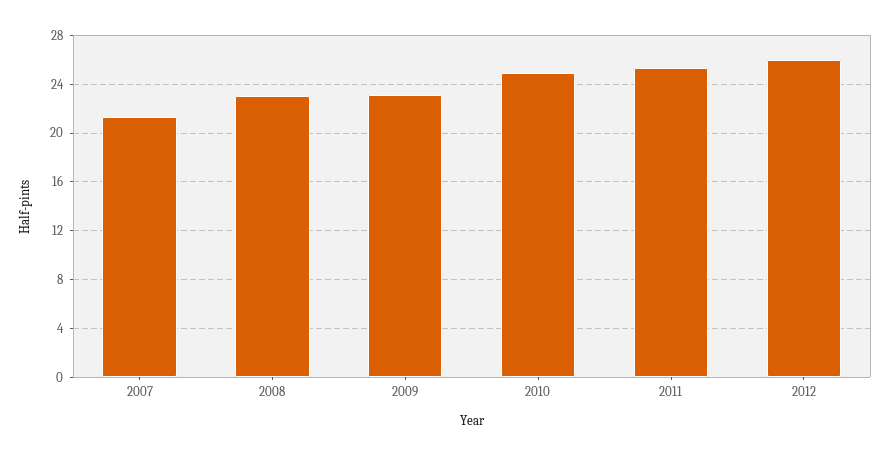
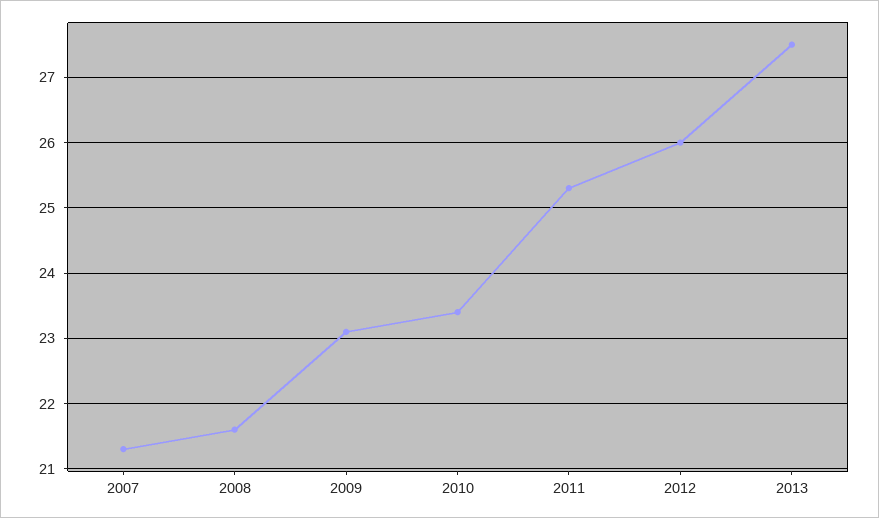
2008: 23 -> 21.6
2010: 25 -> 23.4
2013: none -> 27.5

